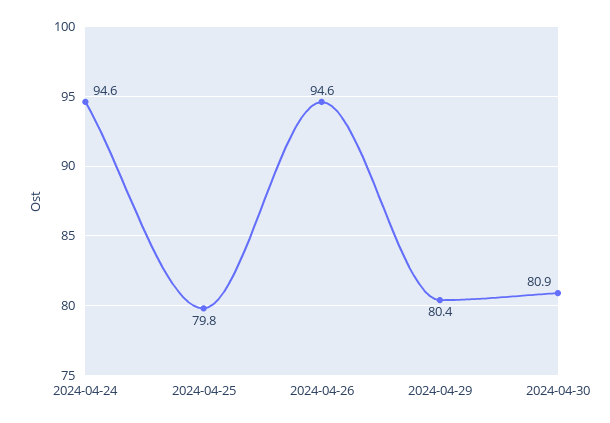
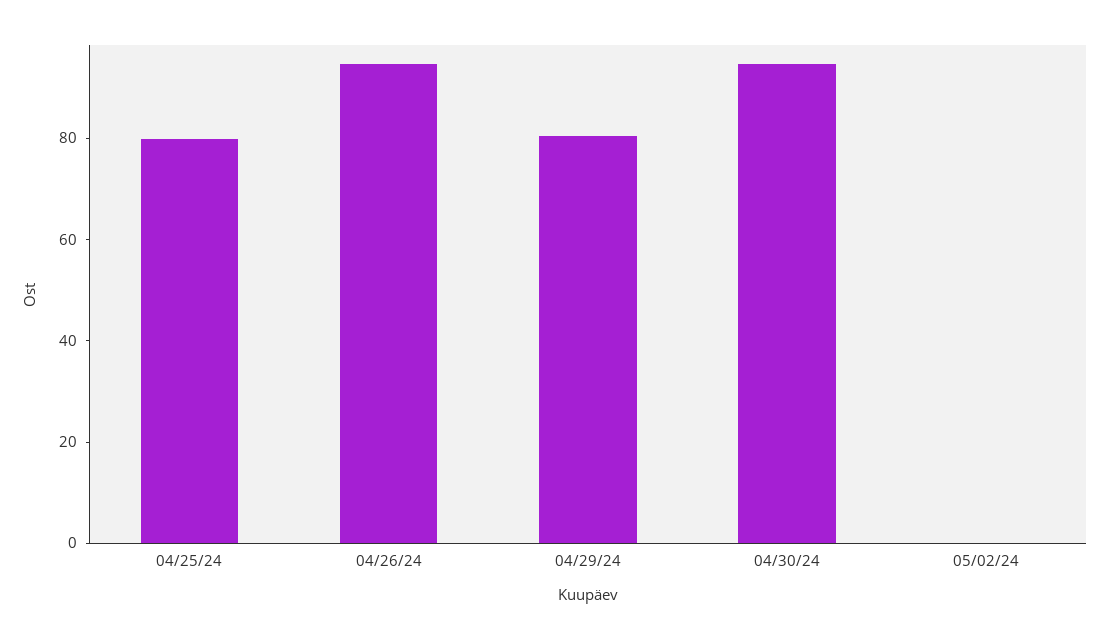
2024-04-24: 94.6 -> none
2024-04-30: 80.9 -> 95
05/02/24: none -> 0

